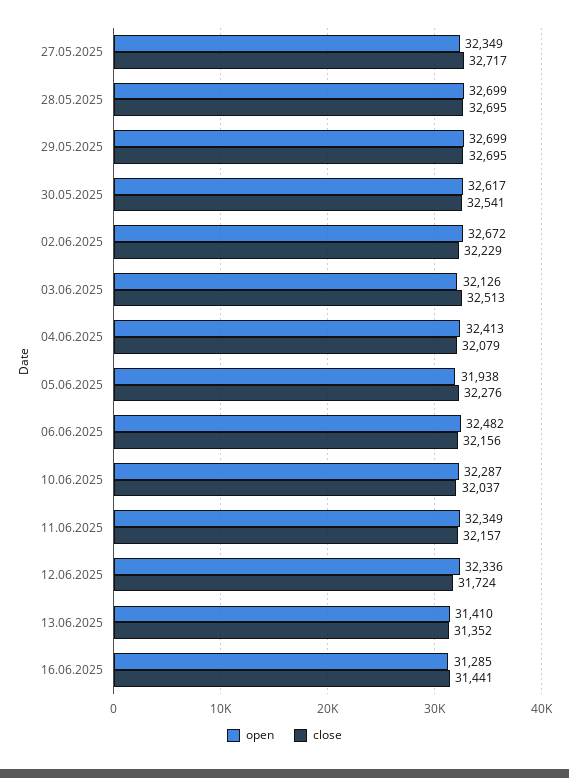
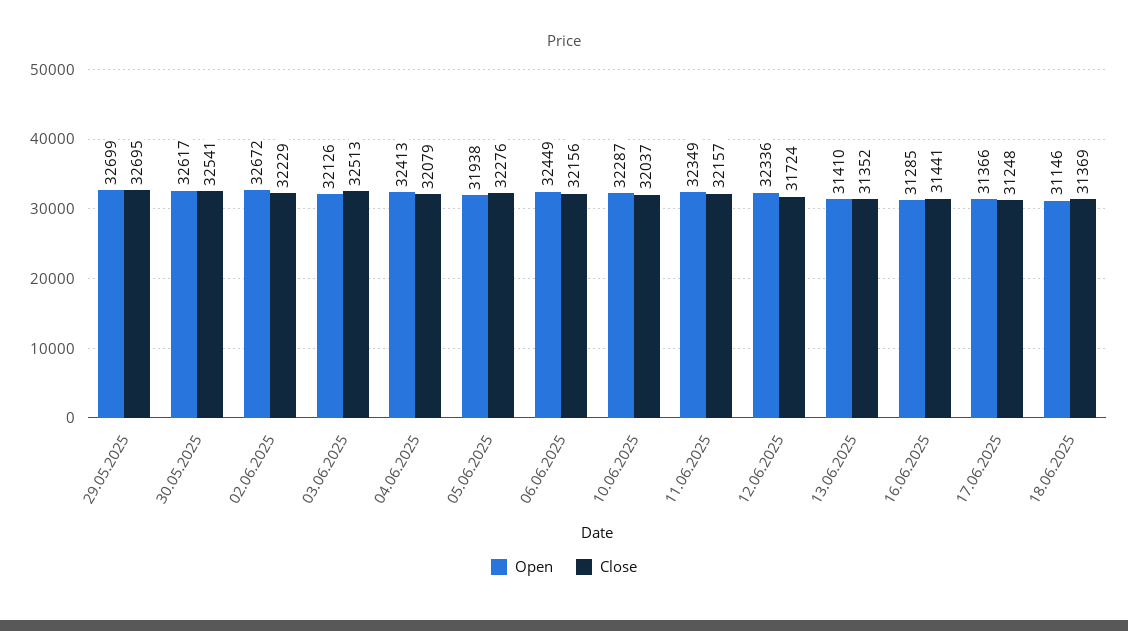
open, 27.05.2025: 32349 -> none
close, 27.05.2025: 32717 -> none
open, 28.05.2025: 32699 -> none
close, 28.05.2025: 32695 -> none
open, 06.06.2025: 32482 -> 32449
open, 17.06.2025: none -> 31366
close, 17.06.2025: none -> 31248
open, 18.06.2025: none -> 31146
close, 18.06.2025: none -> 31369

